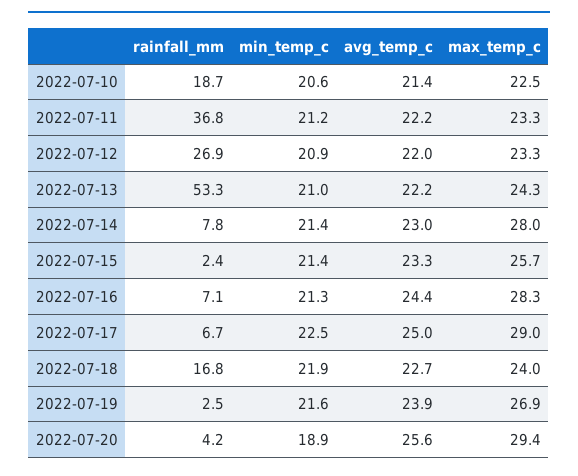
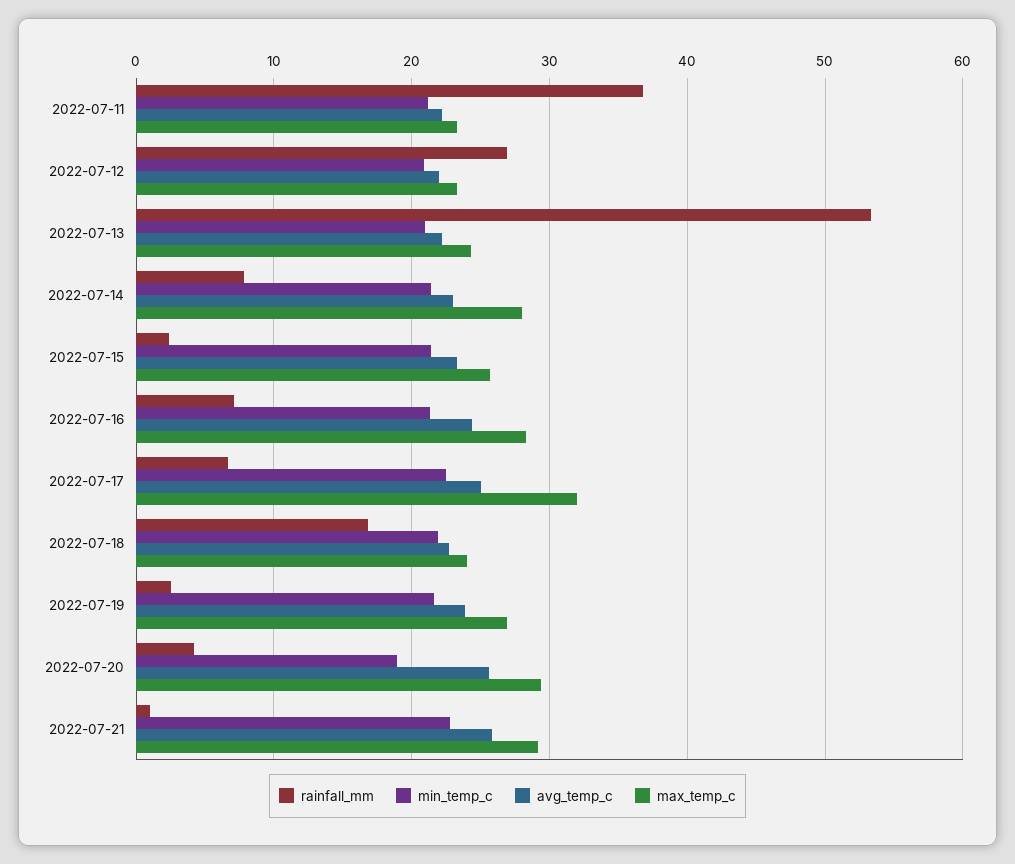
rainfall_mm, 2022-07-10: 18.7 -> none
min_temp_c, 2022-07-10: 20.6 -> none
avg_temp_c, 2022-07-10: 21.4 -> none
max_temp_c, 2022-07-10: 22.5 -> none
max_temp_c, 2022-07-17: 29 -> 32
rainfall_mm, 2022-07-21: none -> 1
min_temp_c, 2022-07-21: none -> 23
avg_temp_c, 2022-07-21: none -> 26
max_temp_c, 2022-07-21: none -> 29

